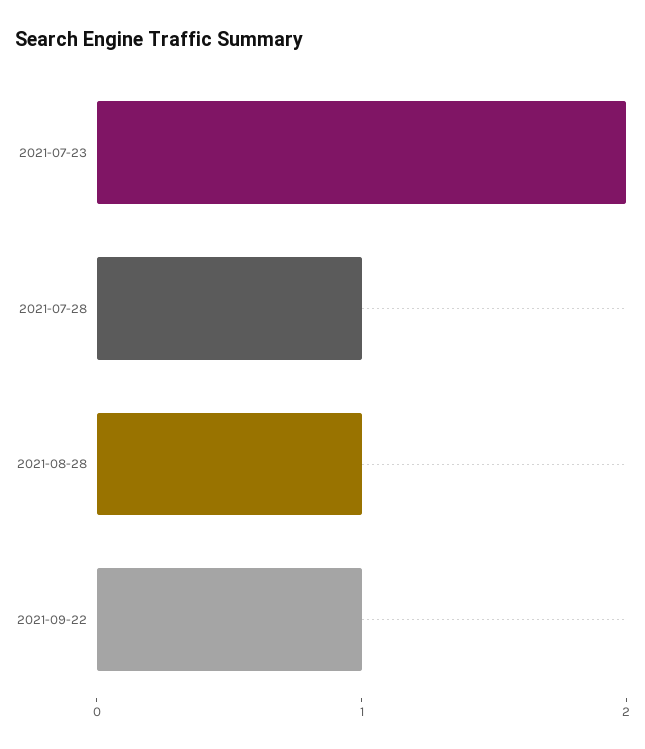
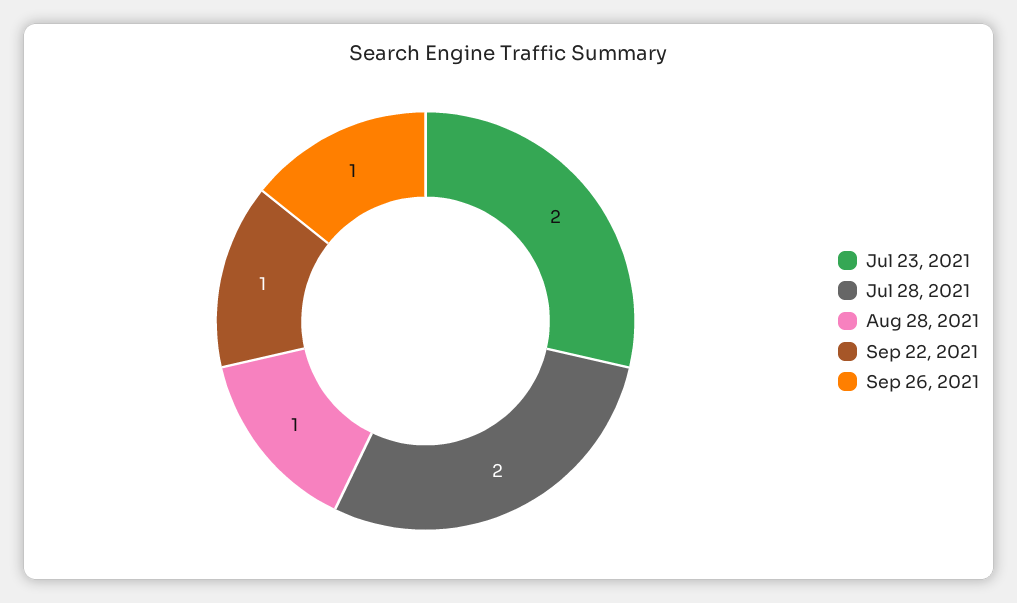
2021-07-28: 1 -> 2
Sep 26, 2021: none -> 1

